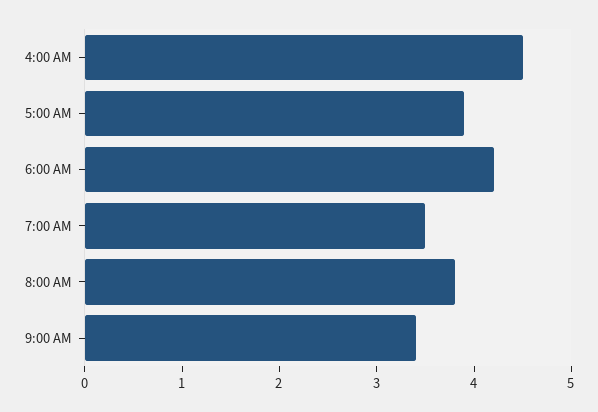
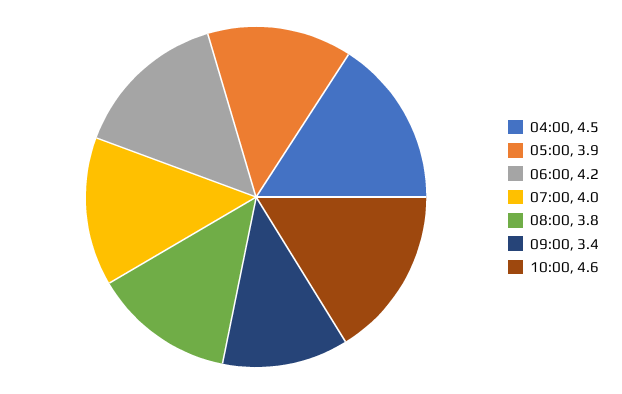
7:00 AM: 3.5 -> 4
10:00: none -> 4.6

